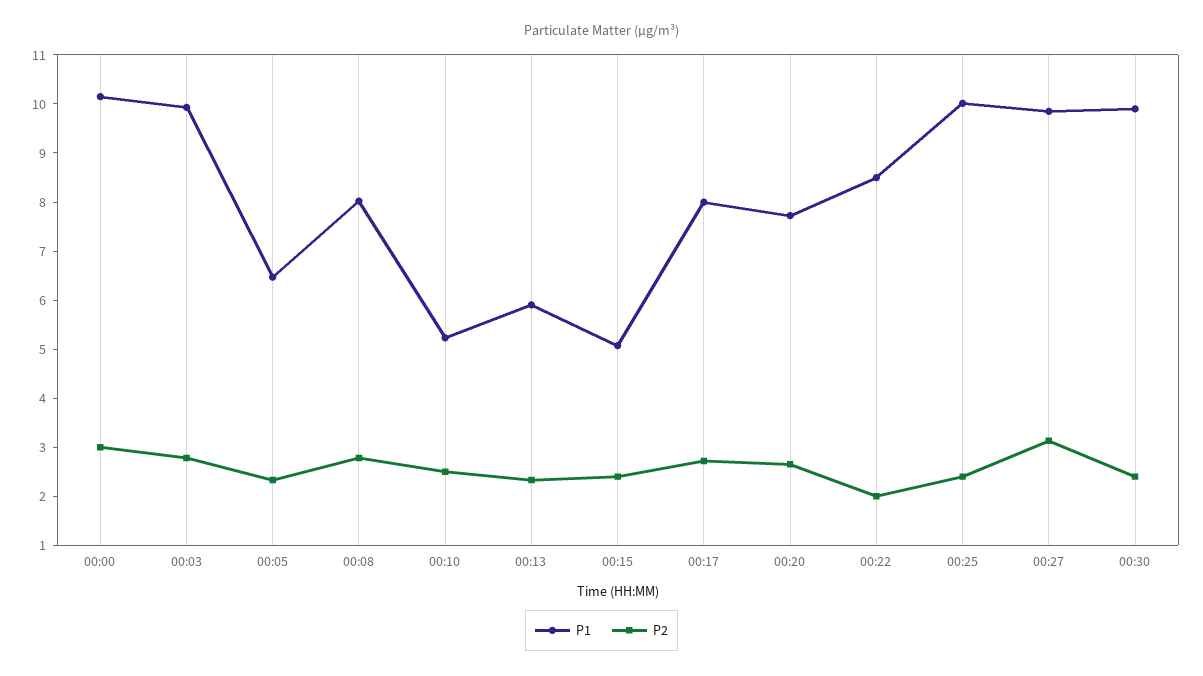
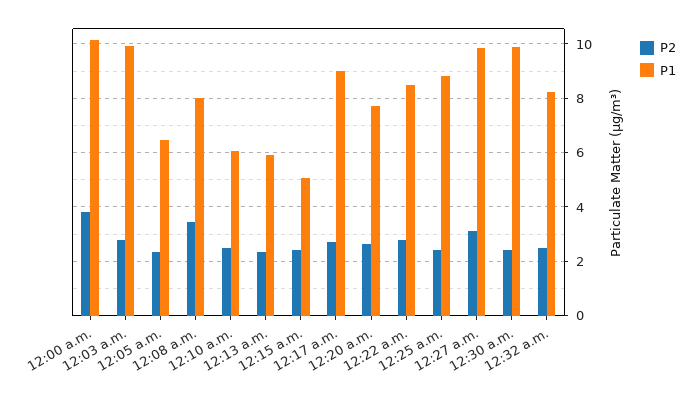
P2, 00:00: 3 -> 3.75
P2, 00:08: 2.8 -> 3.5
P1, 00:10: 5.2 -> 6
P1, 00:17: 8 -> 9
P2, 00:22: 2 -> 2.75
P1, 00:25: 10 -> 8.75
P2, 12:32 a.m.: none -> 2.5
P1, 12:32 a.m.: none -> 8.25

